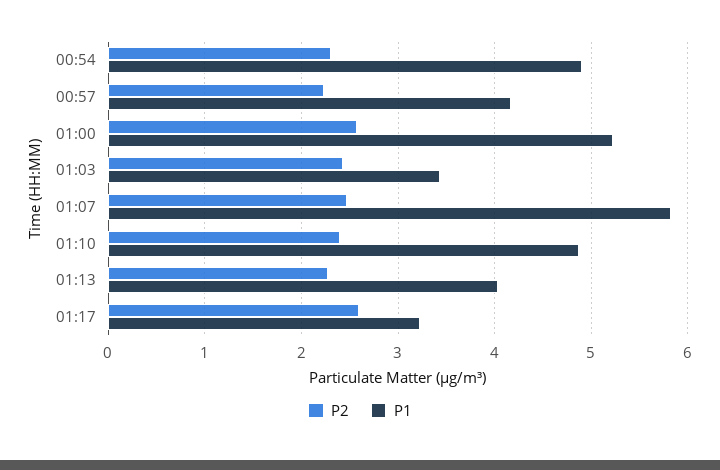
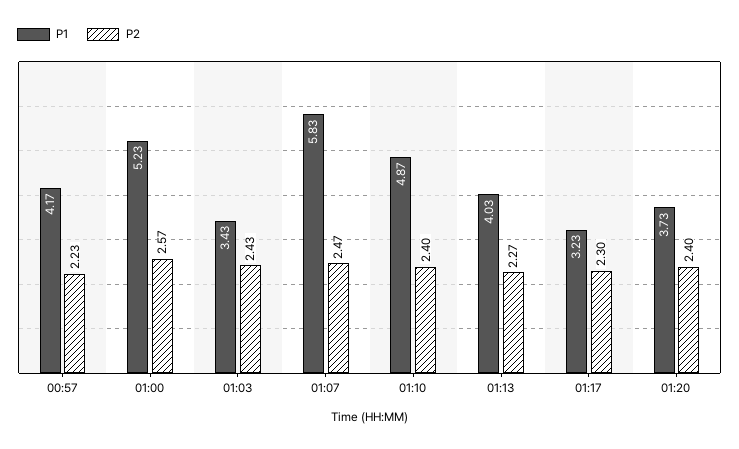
P2, 00:54: 2.3 -> none
P1, 00:54: 4.9 -> none
P2, 01:17: 2.6 -> 2.3
P1, 01:20: none -> 3.73
P2, 01:20: none -> 2.4

